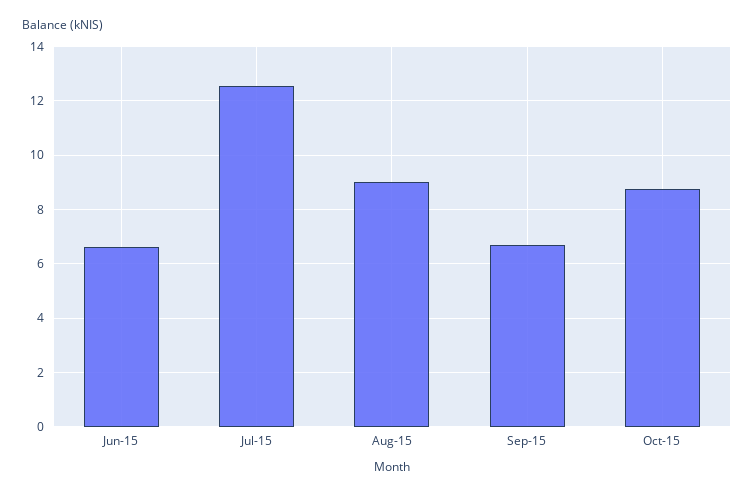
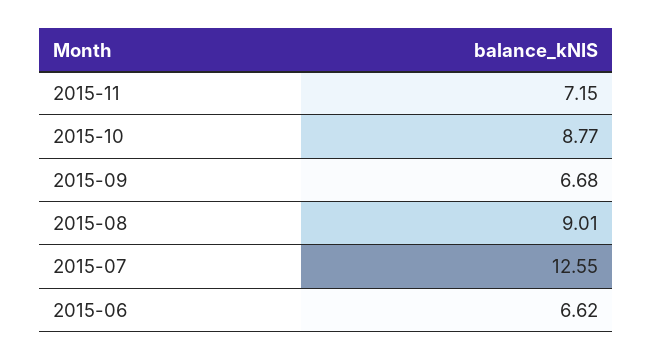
2015-11: none -> 7.15

